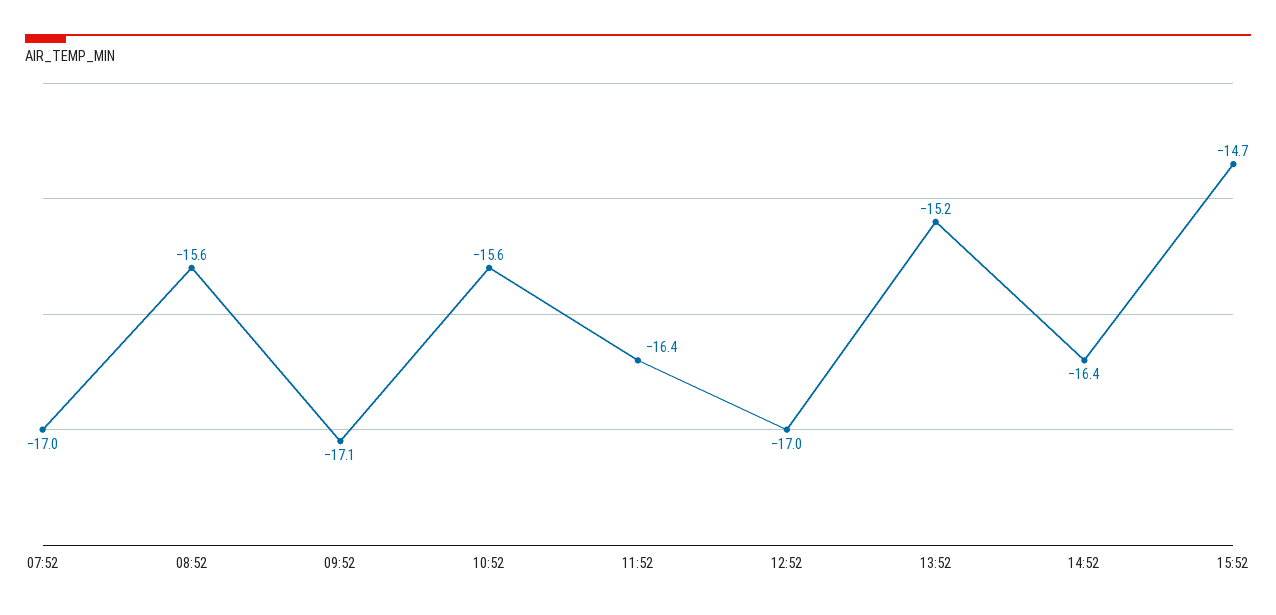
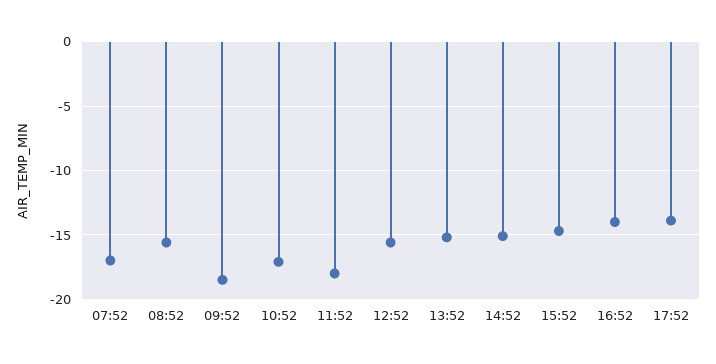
09:52: -17.1 -> -18.5
10:52: -15.6 -> -17
11:52: -16.4 -> -18
12:52: -17 -> -15.5
14:52: -16.4 -> -15
16:52: none -> -14
17:52: none -> -14

